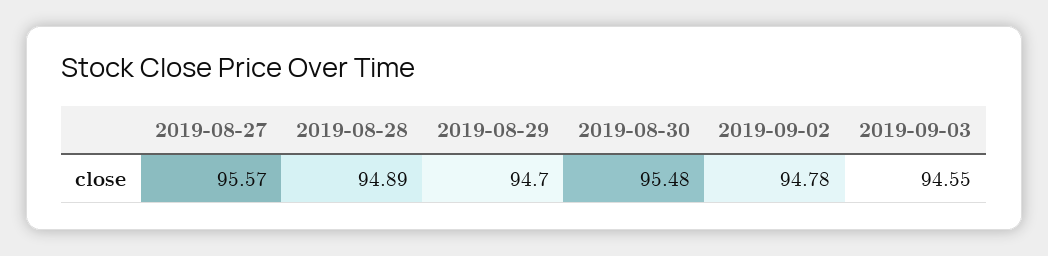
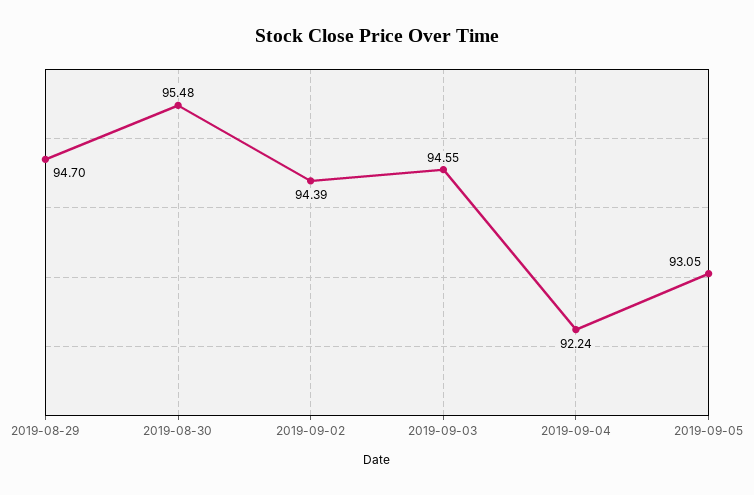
2019-08-27: 95.57 -> none
2019-08-28: 94.89 -> none
2019-09-02: 94.78 -> 94.39
2019-09-04: none -> 92.24
2019-09-05: none -> 93.05

